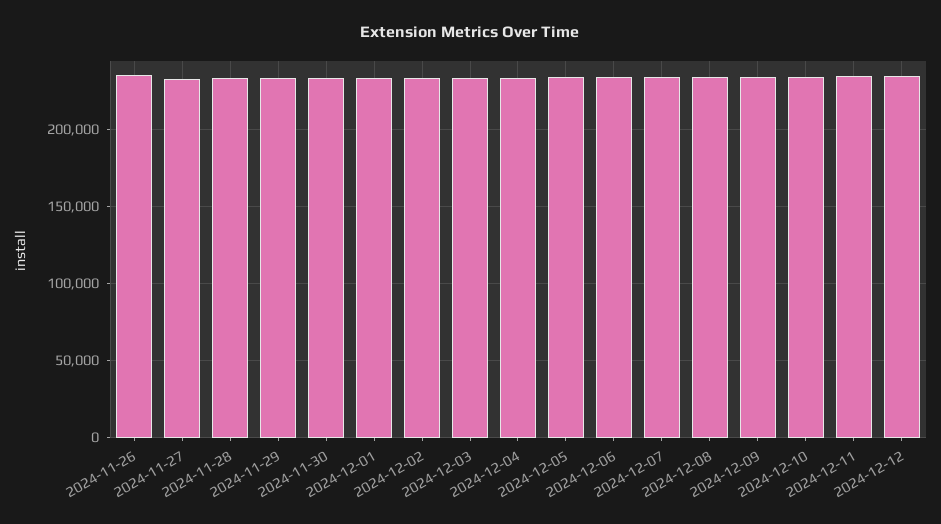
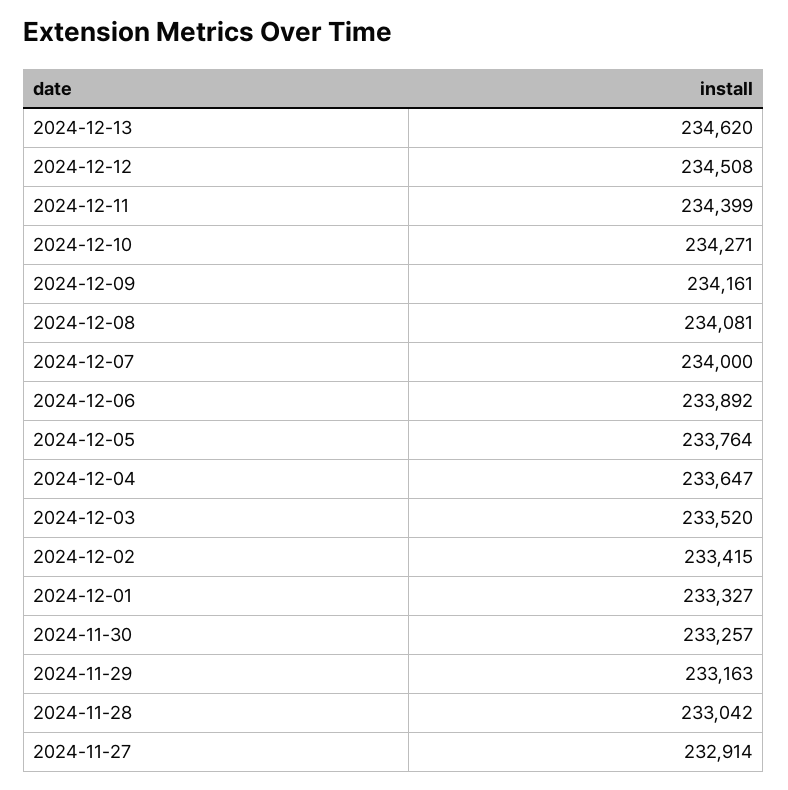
2024-11-26: 235000 -> none
2024-12-13: none -> 234620

